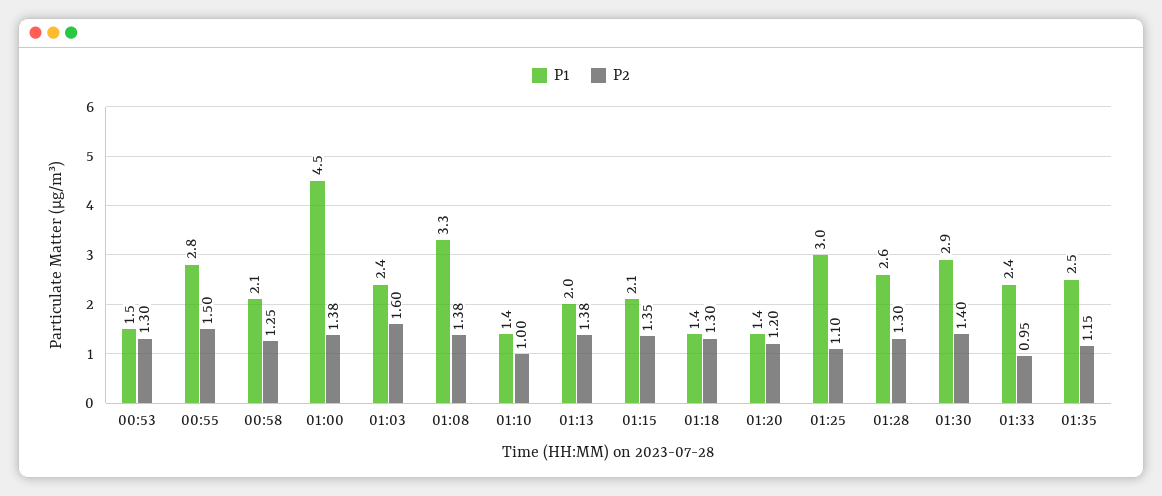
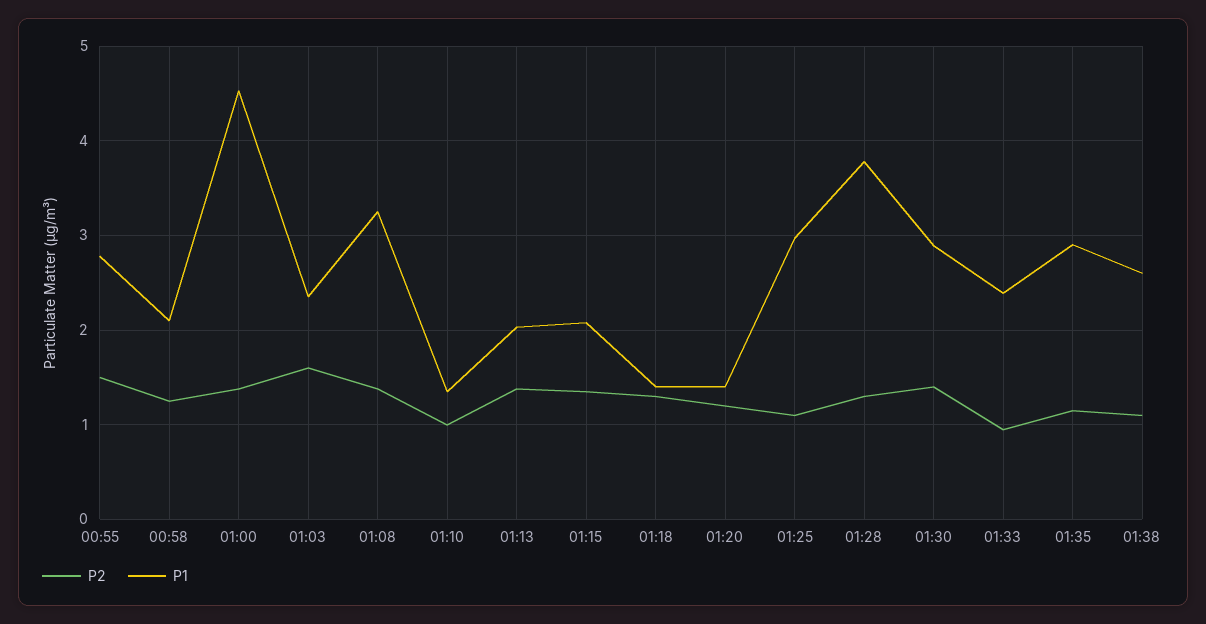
P1, 00:53: 1.5 -> none
P2, 00:53: 1.3 -> none
P1, 01:28: 2.6 -> 3.8
P1, 01:35: 2.5 -> 2.9
P2, 01:38: none -> 1.1
P1, 01:38: none -> 2.6

